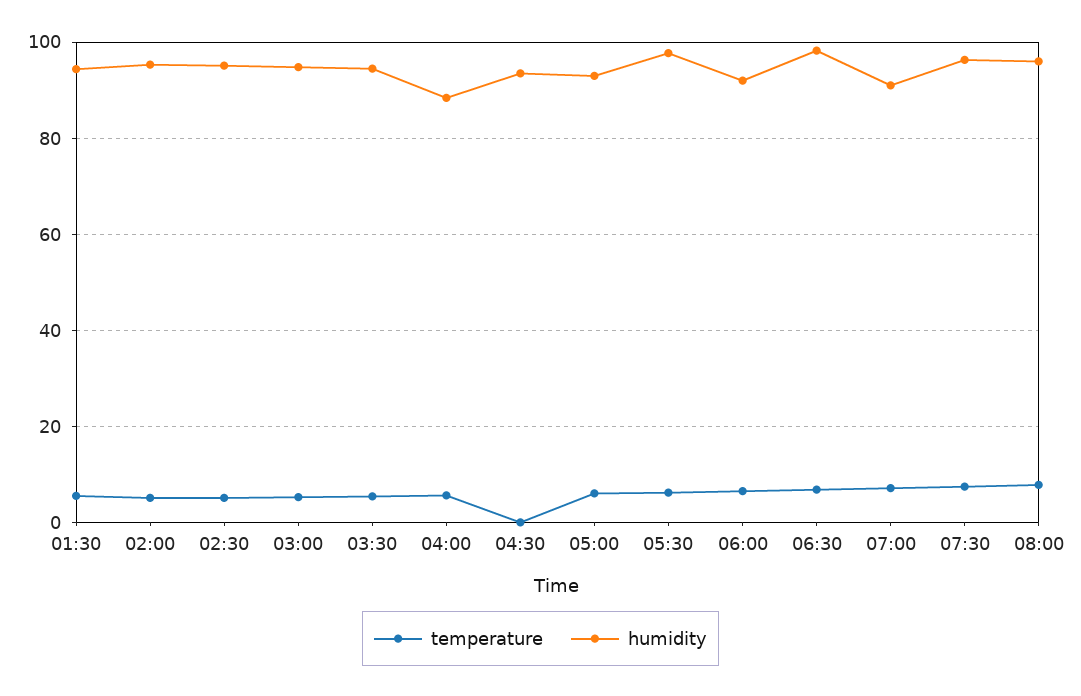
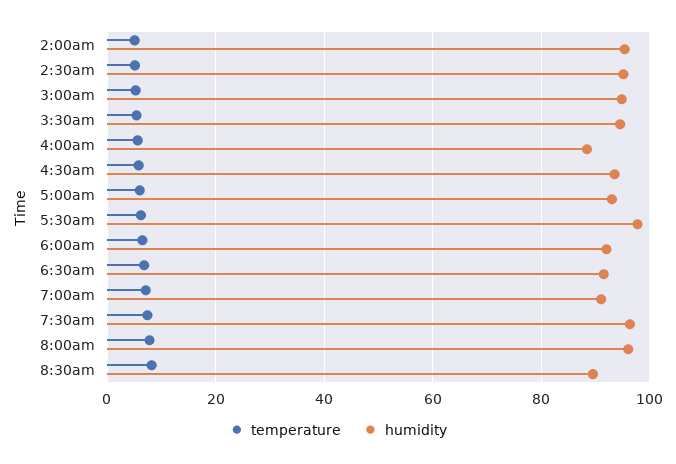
temperature, 01:30: 6 -> none
humidity, 01:30: 94 -> none
temperature, 04:30: 0 -> 6
humidity, 06:30: 98 -> 92
temperature, 8:30am: none -> 8
humidity, 8:30am: none -> 90

